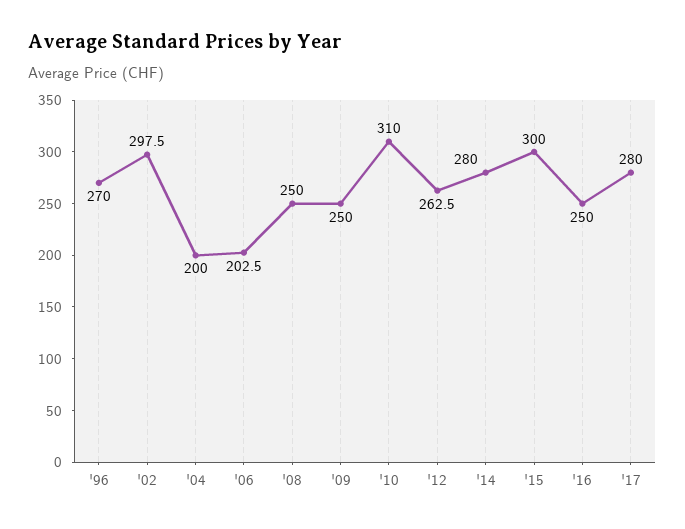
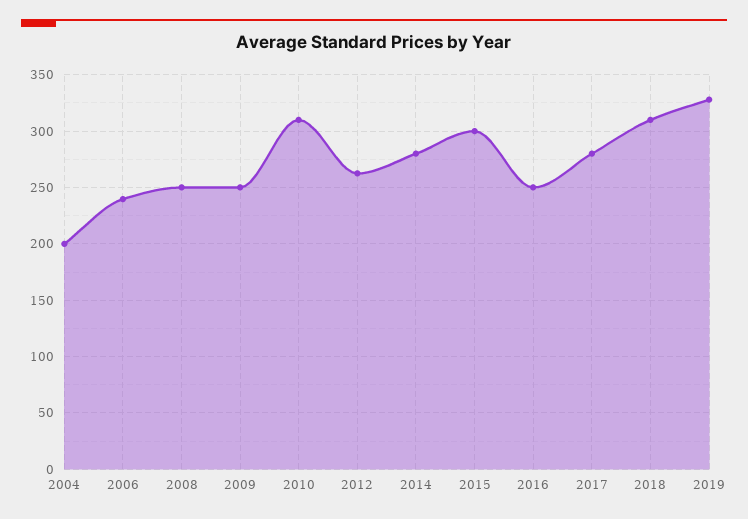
'96: 270 -> none
'02: 297.5 -> none
'06: 202.5 -> 240
2018: none -> 310
2019: none -> 330

